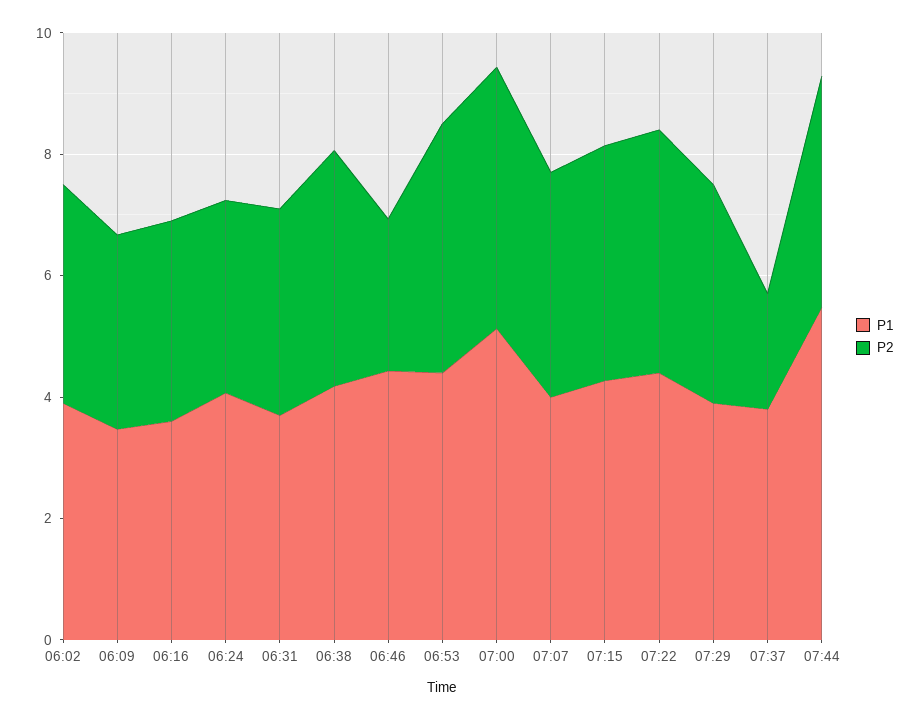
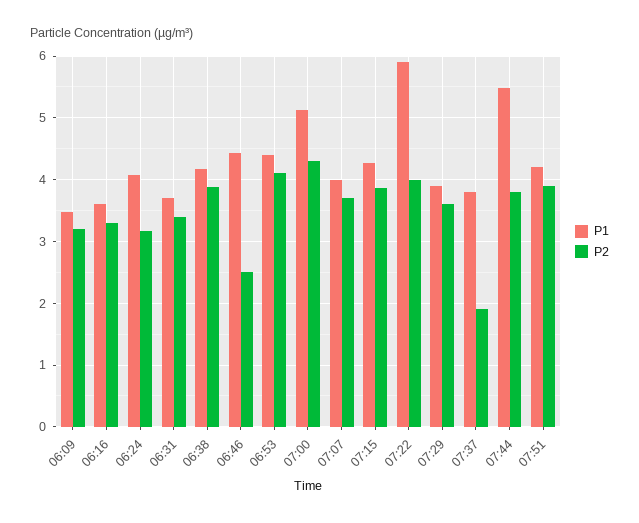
P1, 06:02: 4 -> none
P2, 06:02: 3.5 -> none
P1, 07:22: 4.5 -> 5.9
P1, 07:51: none -> 4.2
P2, 07:51: none -> 3.9

